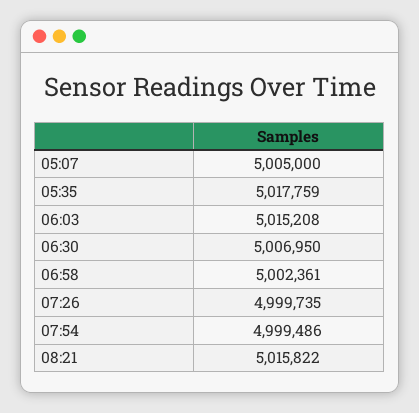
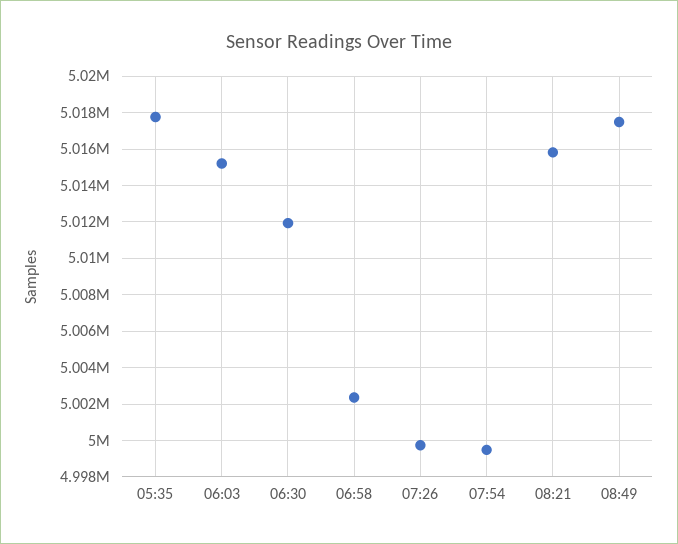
05:07: 5005000 -> none
06:30: 5006950 -> 5012000
08:49: none -> 5017500

